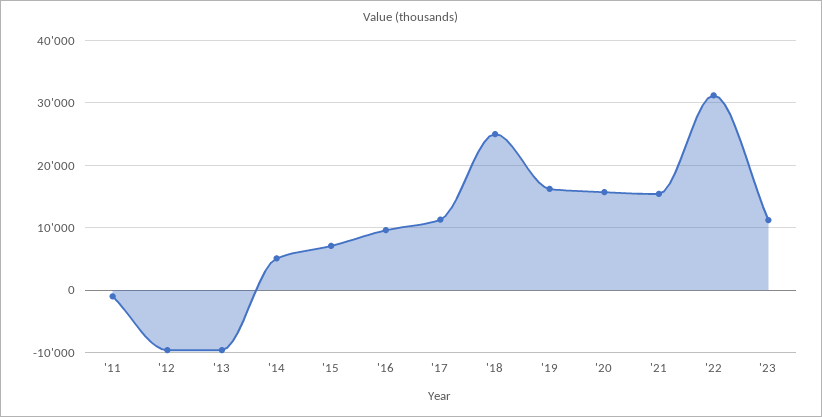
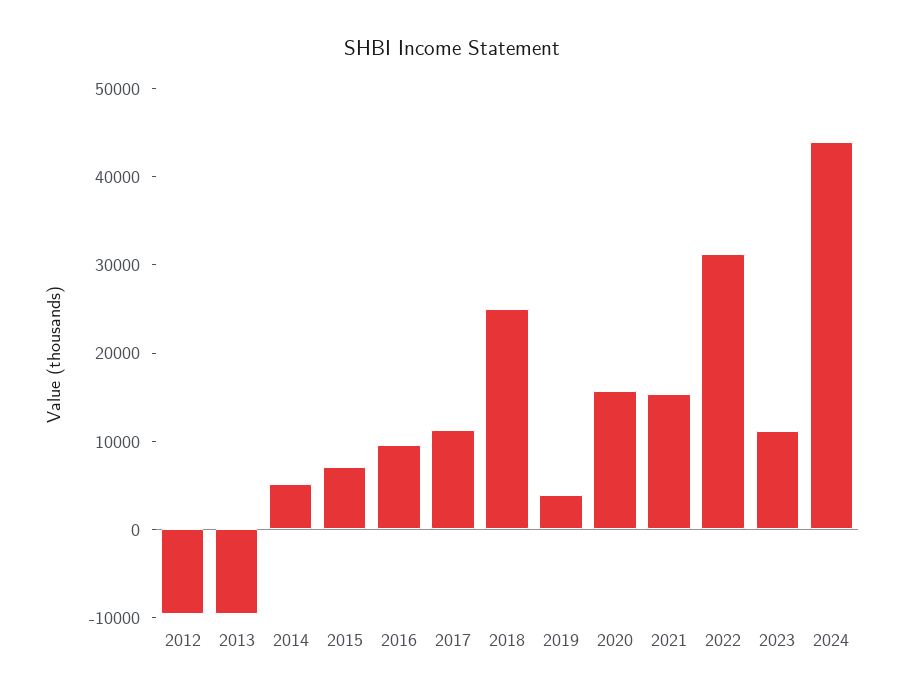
'11: -1000 -> none
'19: 16000 -> 4000
2024: none -> 44000

